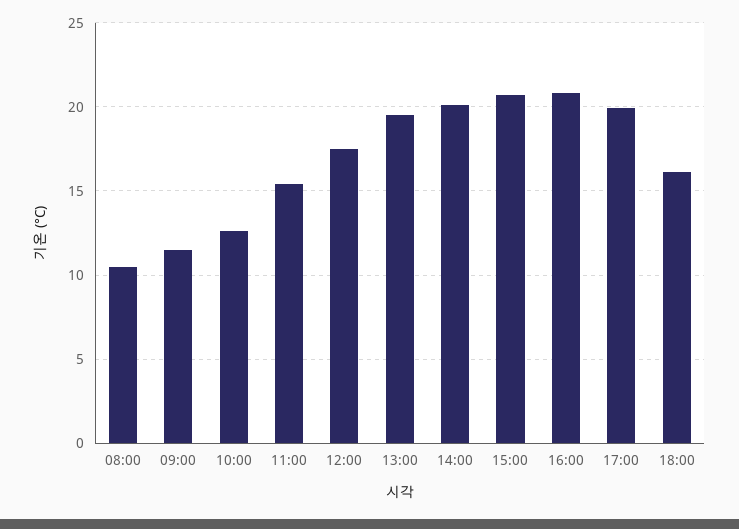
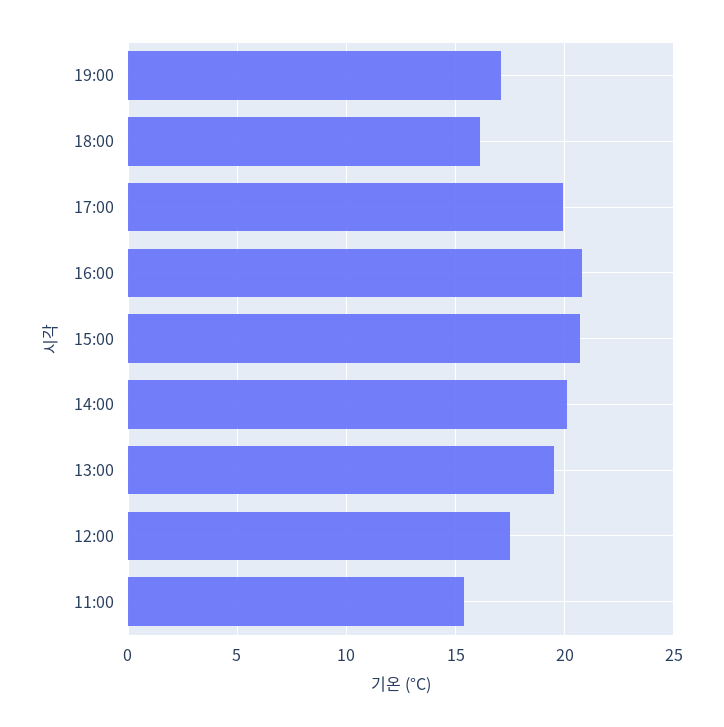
08:00: 10.5 -> none
09:00: 11.5 -> none
10:00: 12.5 -> none
19:00: none -> 17

